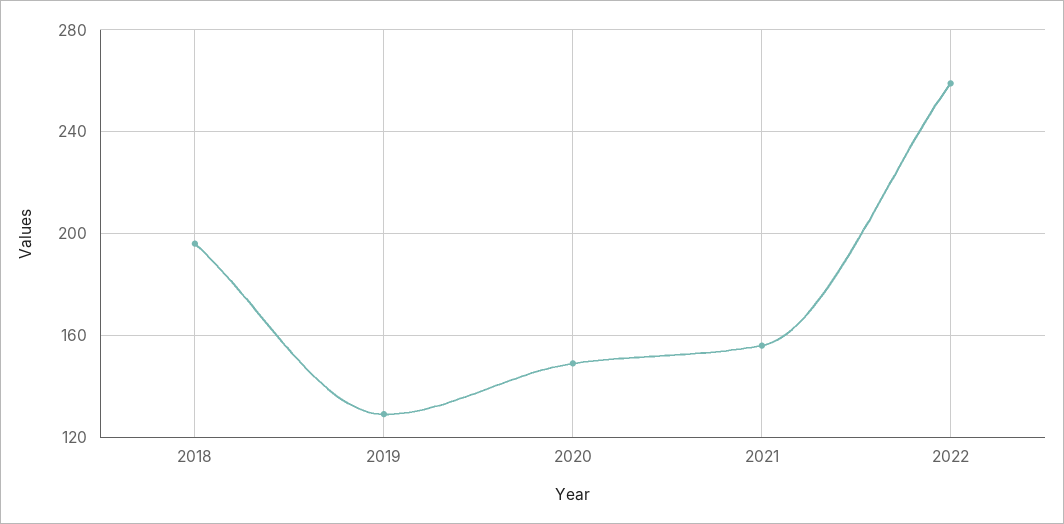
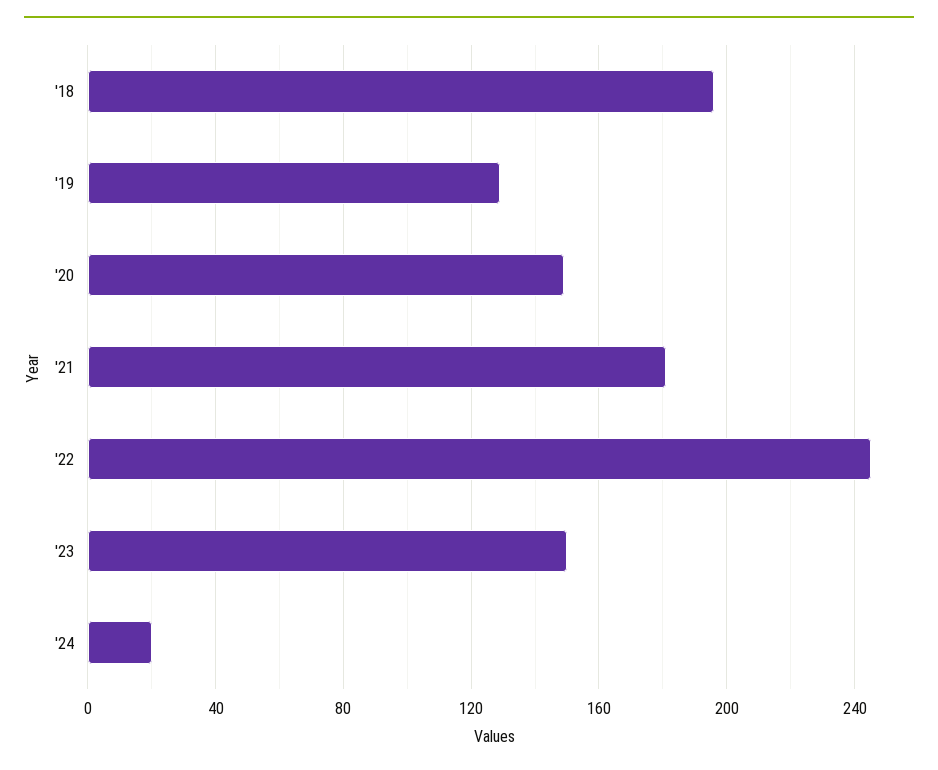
2021: 155 -> 180
2022: 260 -> 245
'23: none -> 150
'24: none -> 20

